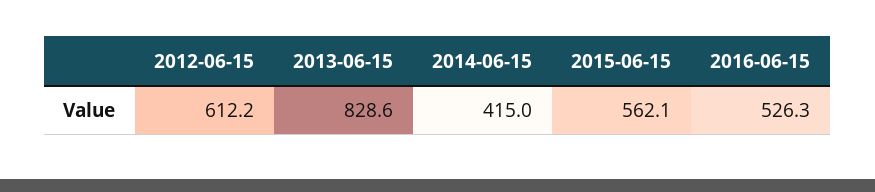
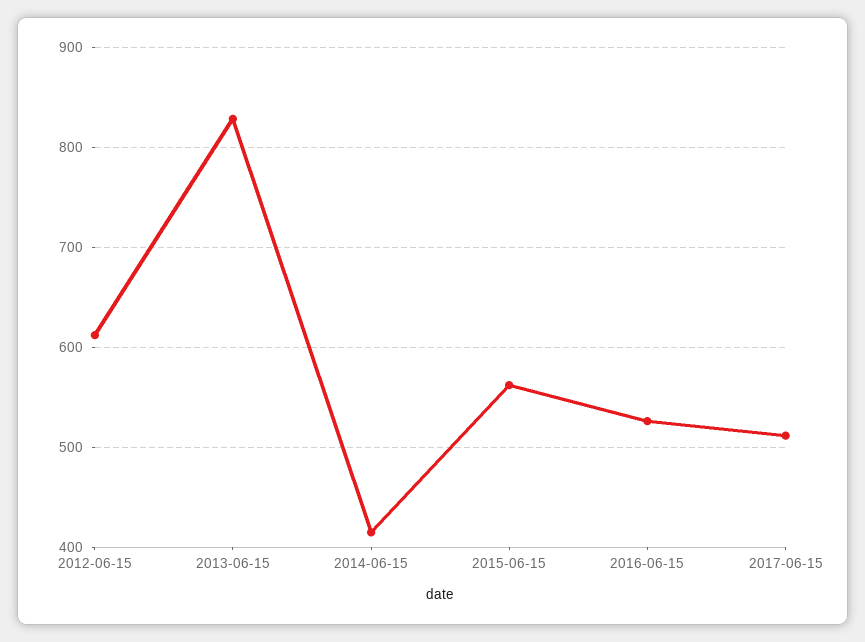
2017-06-15: none -> 510

